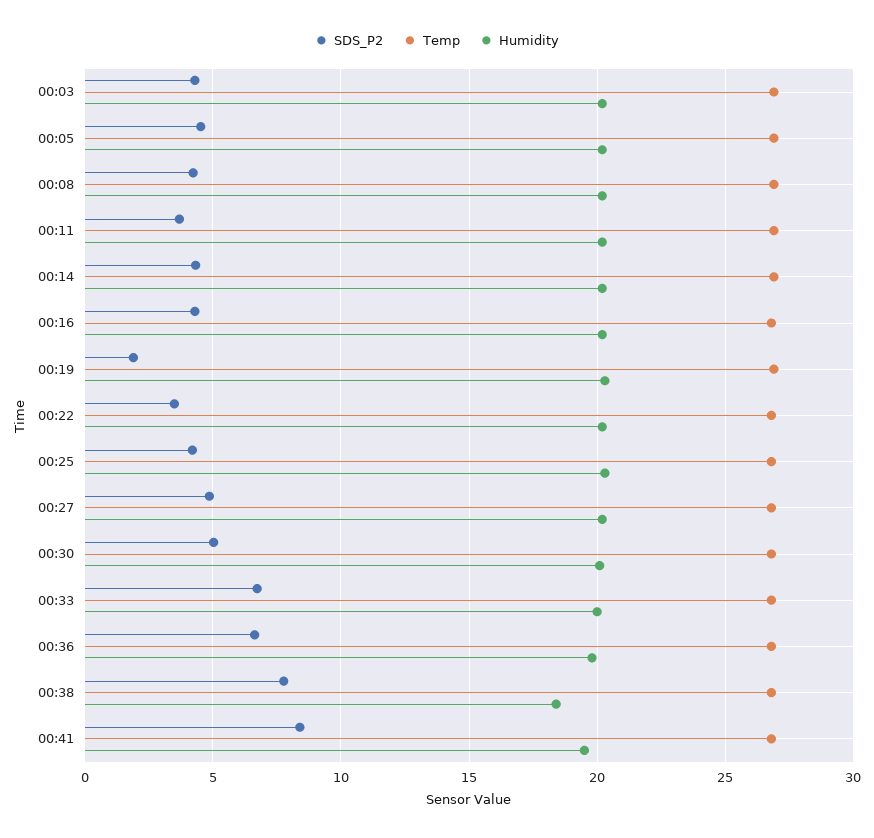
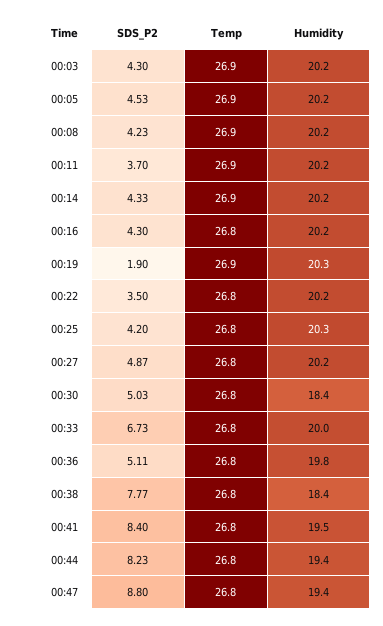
Humidity, 00:30: 20 -> 18.4
SDS_P2, 00:36: 6.5 -> 5.11
SDS_P2, 00:44: none -> 8.23
Temp, 00:44: none -> 26.8
Humidity, 00:44: none -> 19.4
SDS_P2, 00:47: none -> 8.8
Temp, 00:47: none -> 26.8
Humidity, 00:47: none -> 19.4

